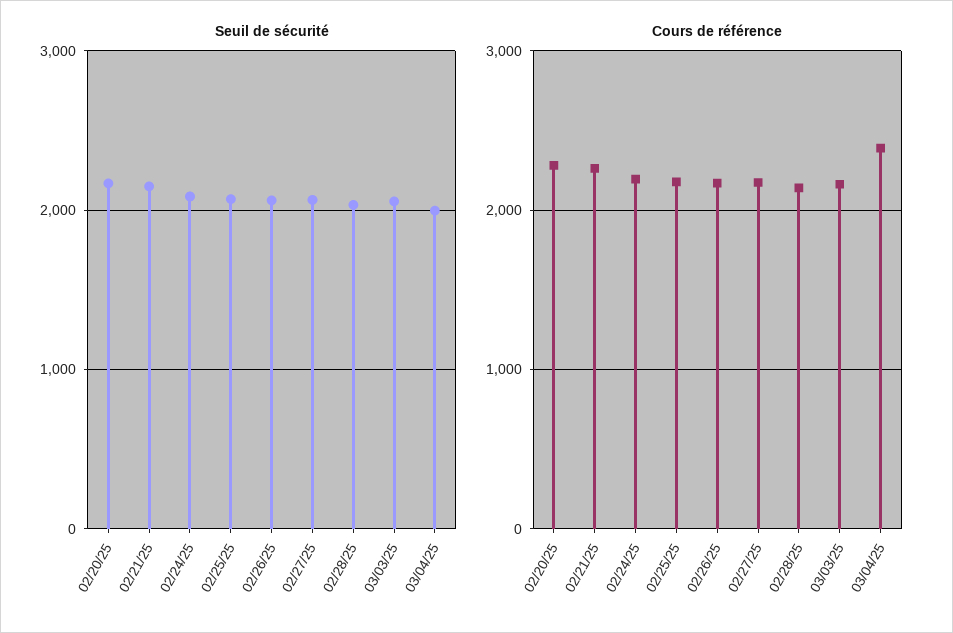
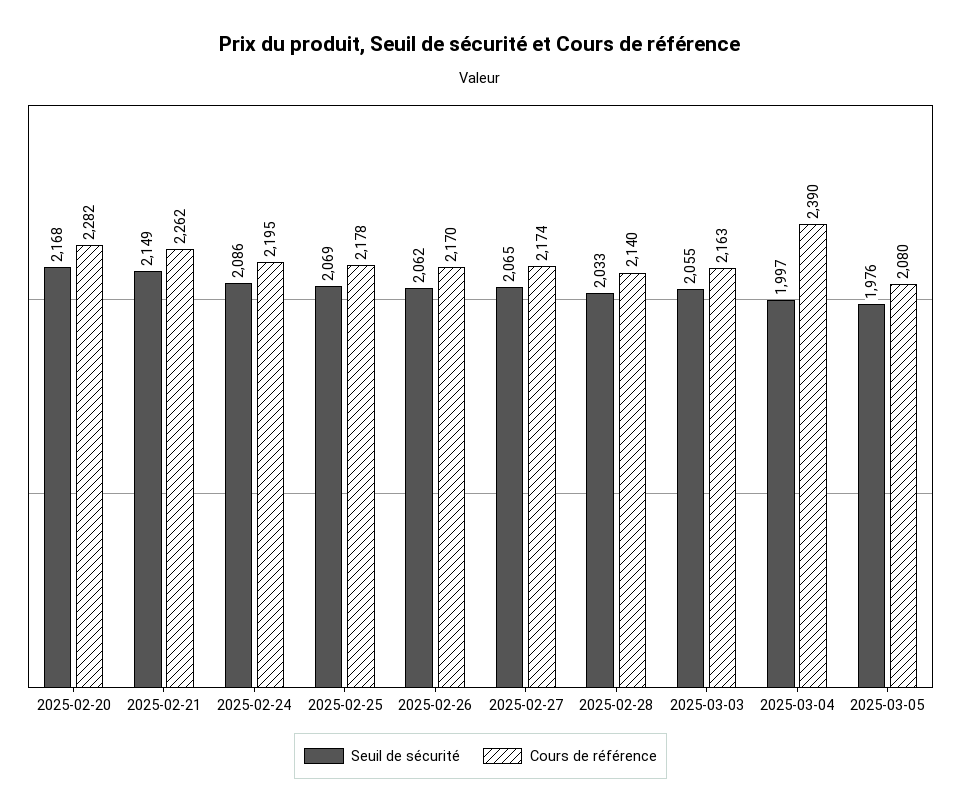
Seuil de sécurité, 2025-03-05: none -> 1976
Cours de référence, 2025-03-05: none -> 2080

